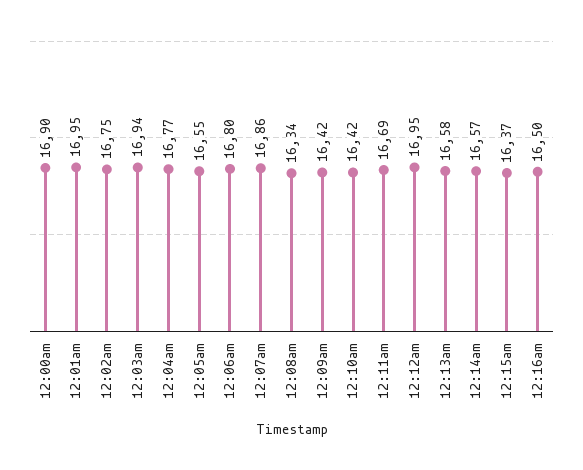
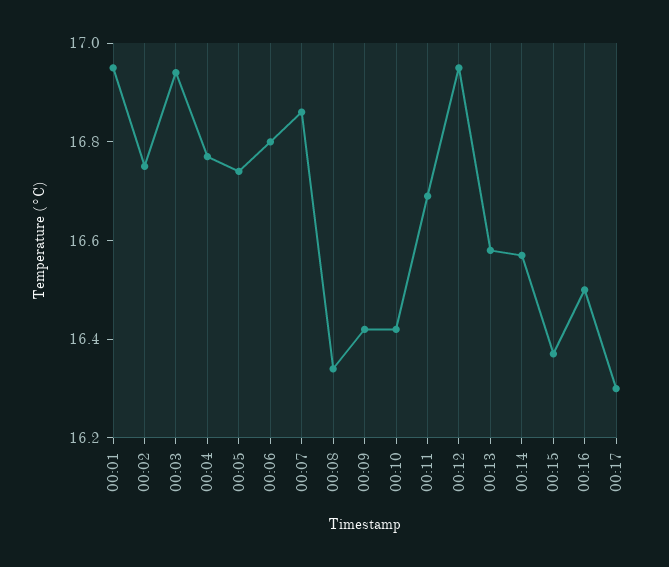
12:00am: 16.9 -> none
12:05am: 16.55 -> 16.75
00:17: none -> 16.3

